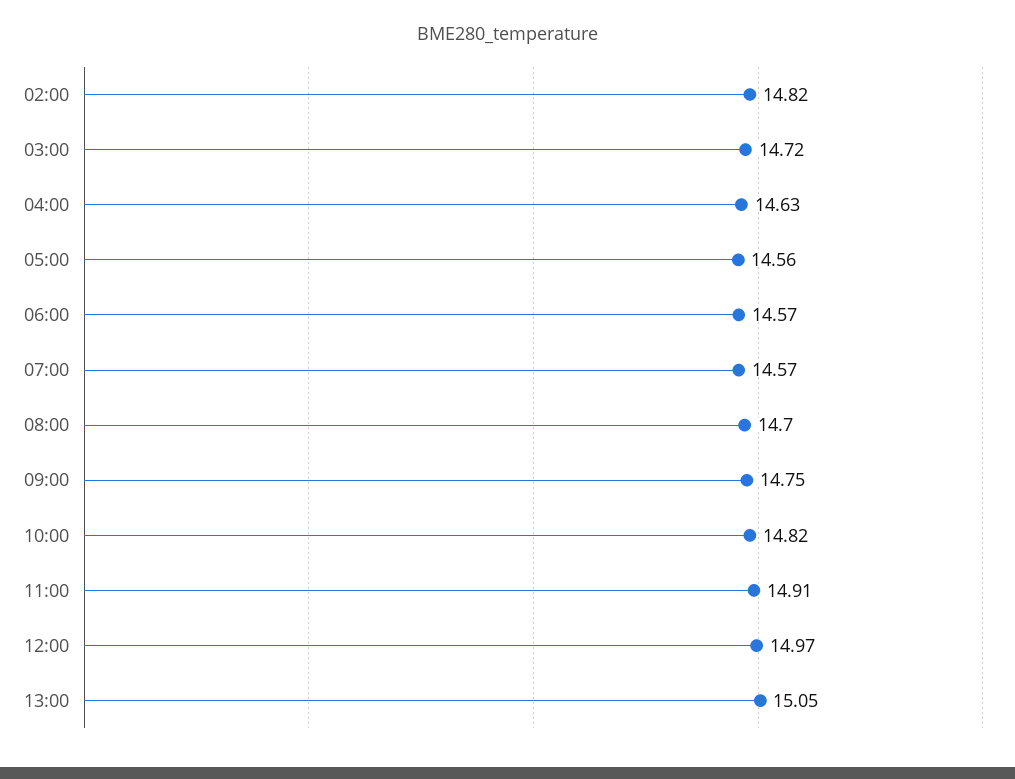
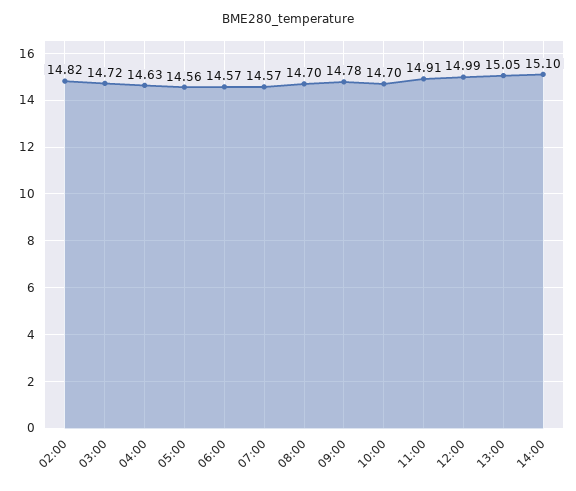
09:00: 14.75 -> 14.78
10:00: 14.82 -> 14.7
12:00: 14.97 -> 14.99
14:00: none -> 15.1

